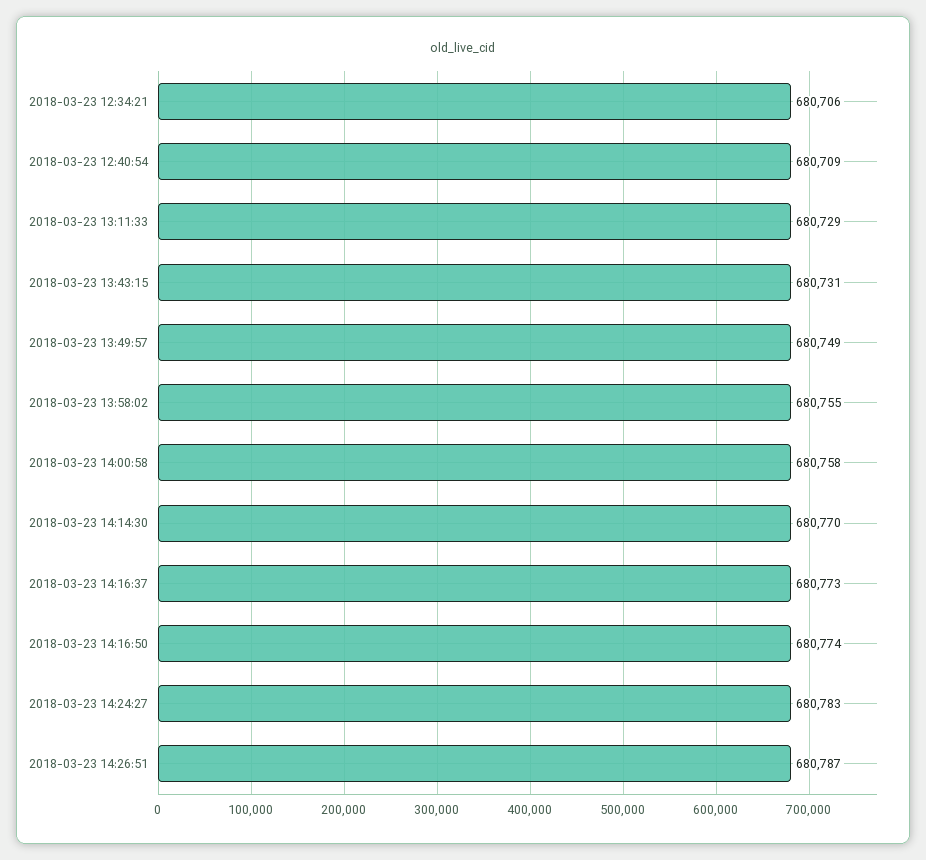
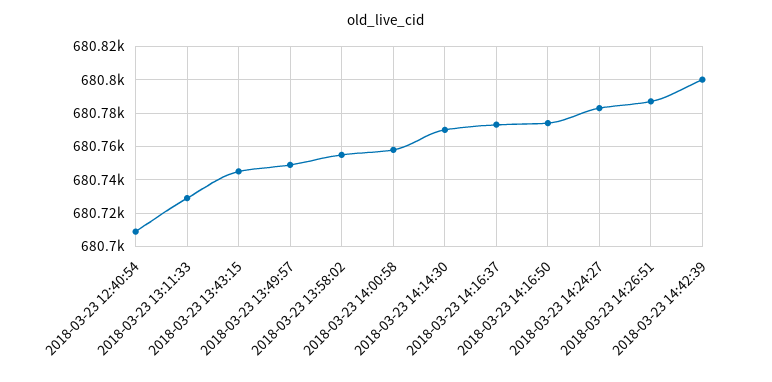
2018-03-23 12:34:21: 680706 -> none
2018-03-23 13:43:15: 680731 -> 680745
2018-03-23 14:42:39: none -> 680800

